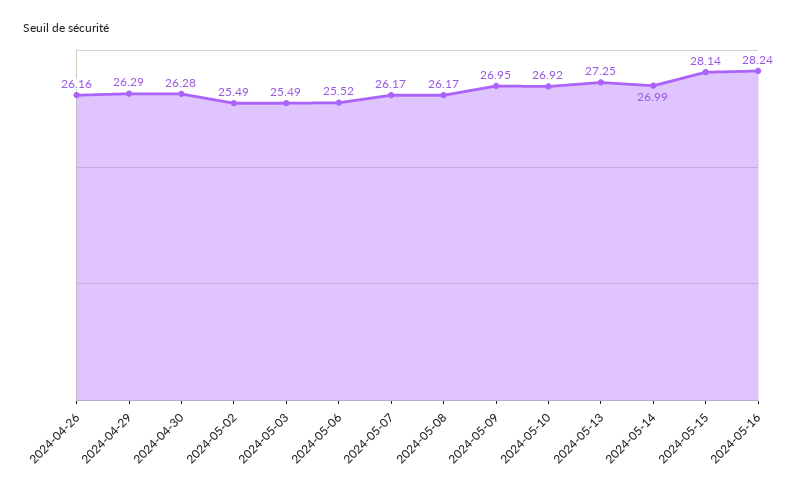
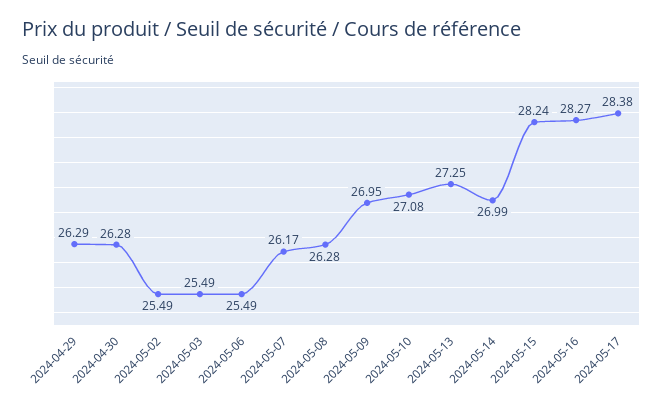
2024-04-26: 26.16 -> none
2024-05-06: 25.52 -> 25.49
2024-05-08: 26.17 -> 26.28
2024-05-10: 26.92 -> 27.08
2024-05-15: 28.14 -> 28.24
2024-05-16: 28.24 -> 28.27
2024-05-17: none -> 28.38

